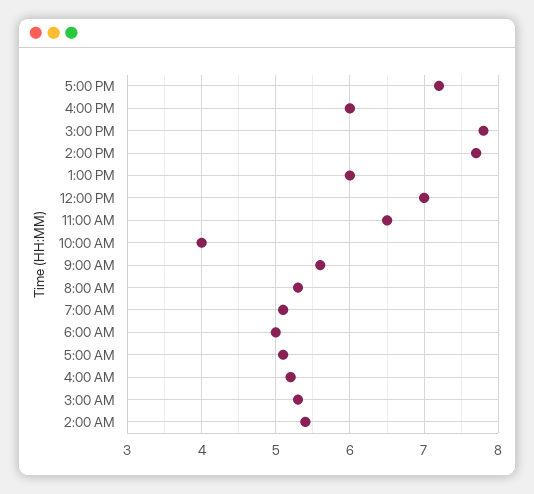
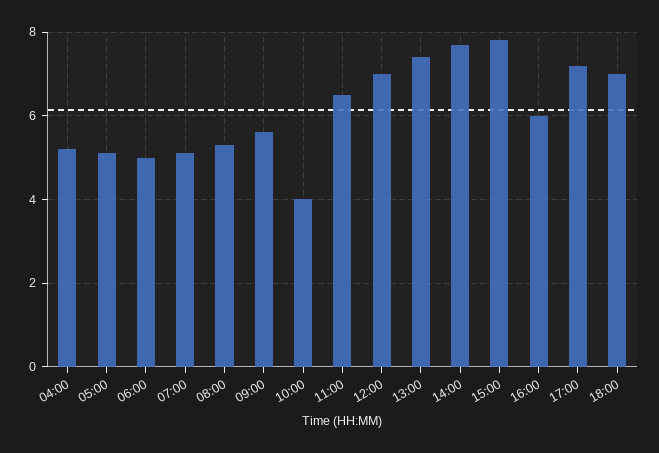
1:00 PM: 6 -> 7.5
3:00 AM: 5.3 -> none
2:00 AM: 5.4 -> none
18:00: none -> 7

